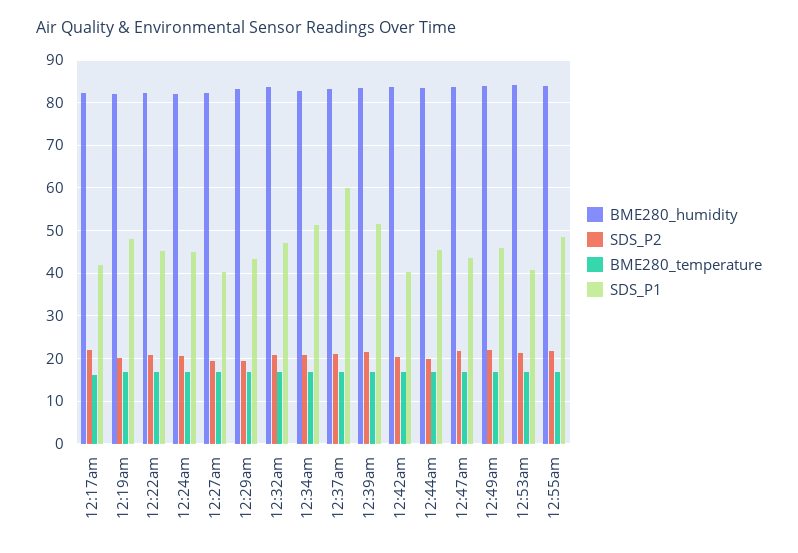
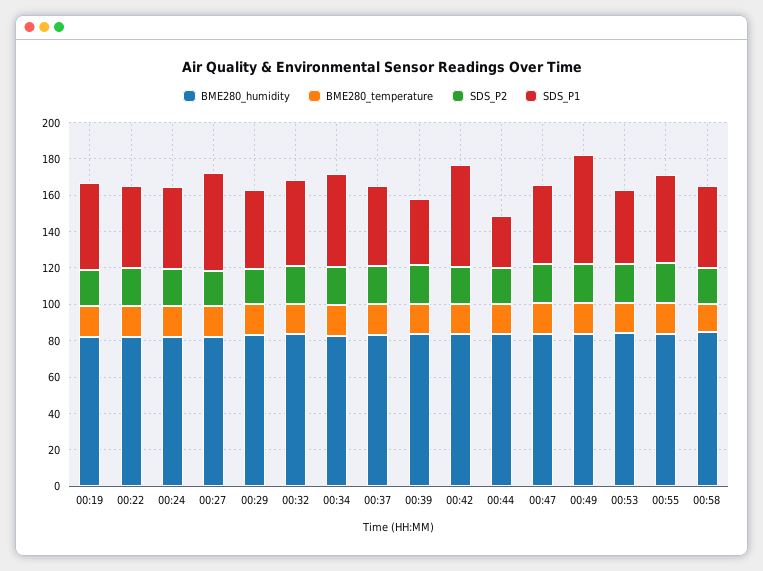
BME280_humidity, 12:17am: 82 -> none
SDS_P2, 12:17am: 22 -> none
BME280_temperature, 12:17am: 16 -> none
SDS_P1, 12:17am: 42 -> none
SDS_P1, 12:27am: 40 -> 55
SDS_P1, 12:37am: 60 -> 45
SDS_P1, 12:39am: 52 -> 35
SDS_P1, 12:42am: 40 -> 55
SDS_P1, 12:44am: 46 -> 30
SDS_P1, 12:49am: 46 -> 60
BME280_humidity, 00:58: none -> 85
BME280_temperature, 00:58: none -> 15
SDS_P2, 00:58: none -> 20
SDS_P1, 00:58: none -> 45

